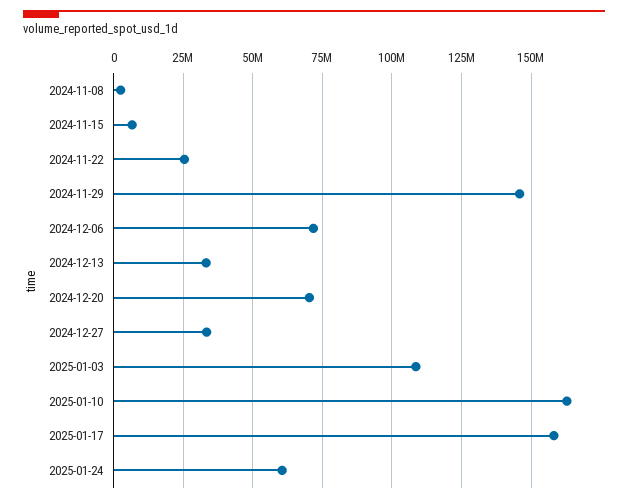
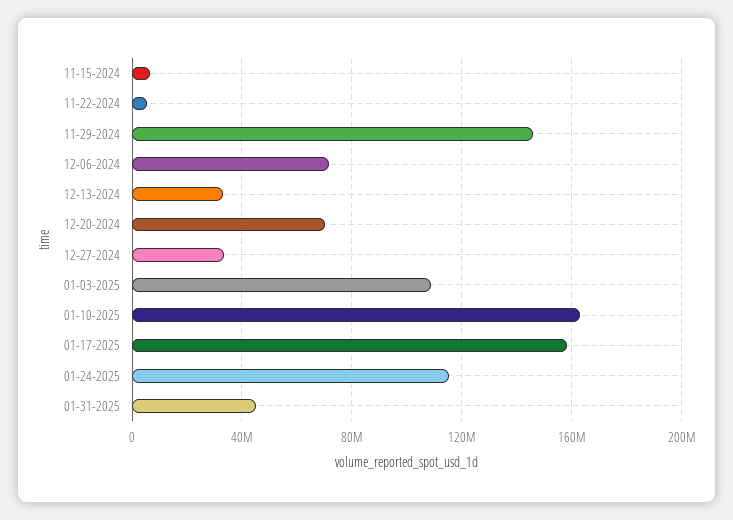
2024-11-08: 2500000 -> none
2024-11-22: 25000000 -> 5000000
2025-01-24: 60000000 -> 115000000
01-31-2025: none -> 45000000

